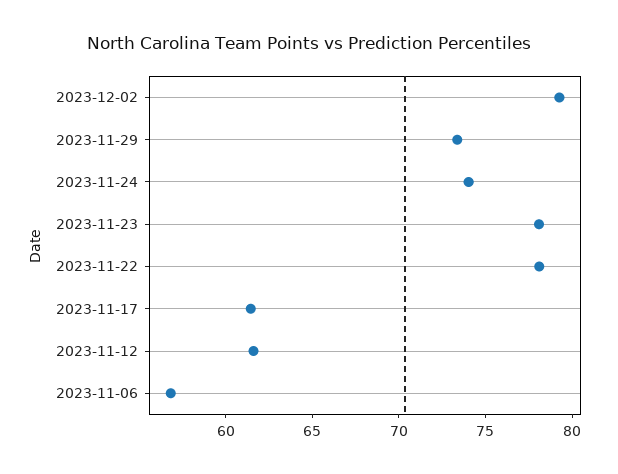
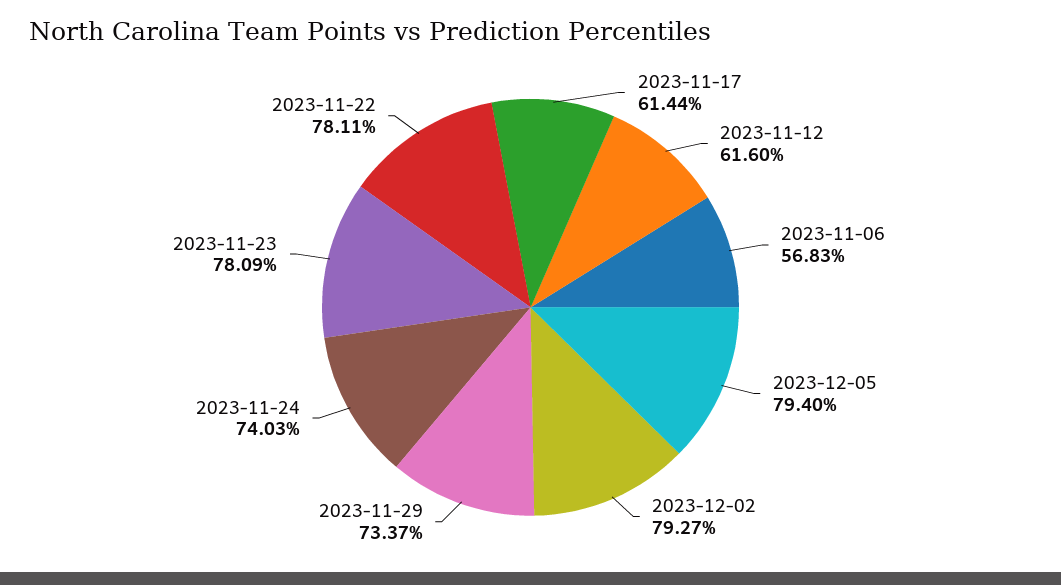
2023-12-05: none -> 79.4

